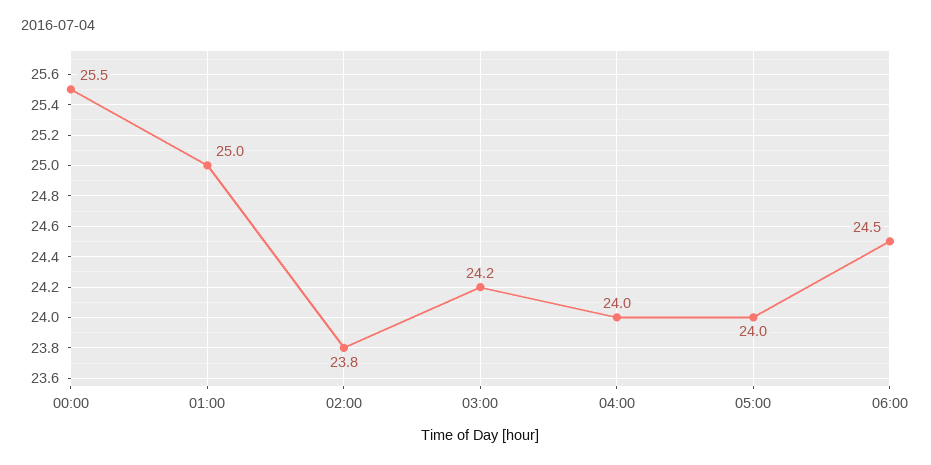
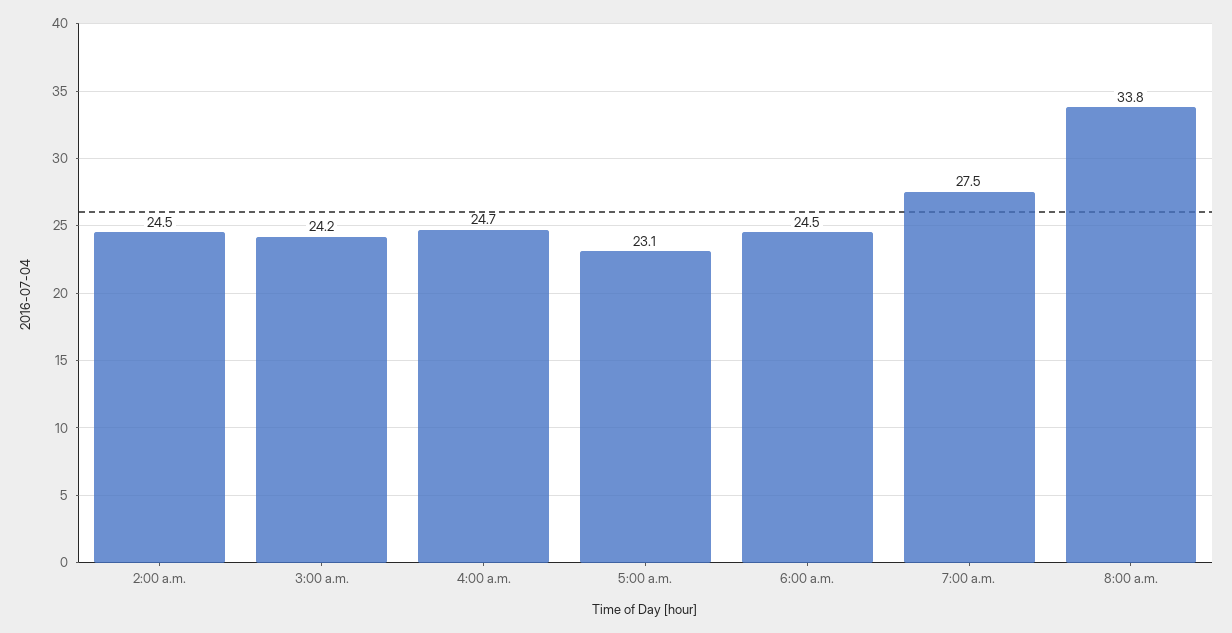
00:00: 25.5 -> none
01:00: 25 -> none
02:00: 23.8 -> 24.5
04:00: 24 -> 24.7
05:00: 24 -> 23.1
7:00 a.m.: none -> 27.5
8:00 a.m.: none -> 33.8

